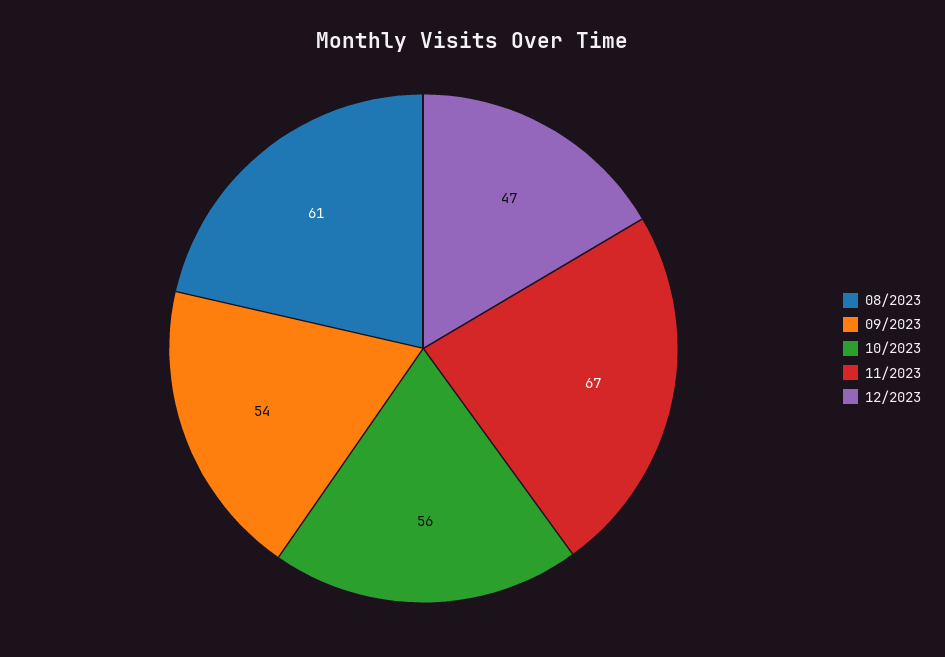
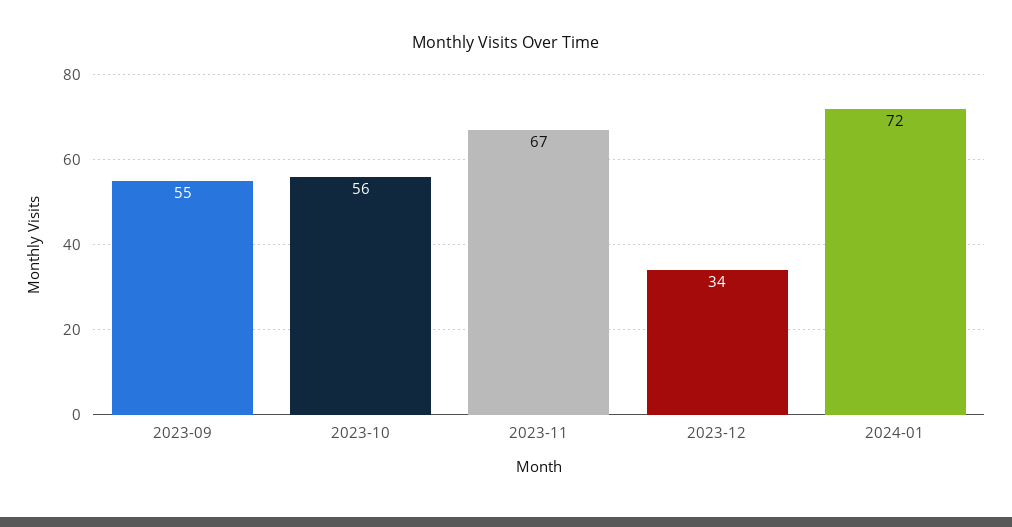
08/2023: 61 -> none
09/2023: 54 -> 55
12/2023: 47 -> 34
2024-01: none -> 72

